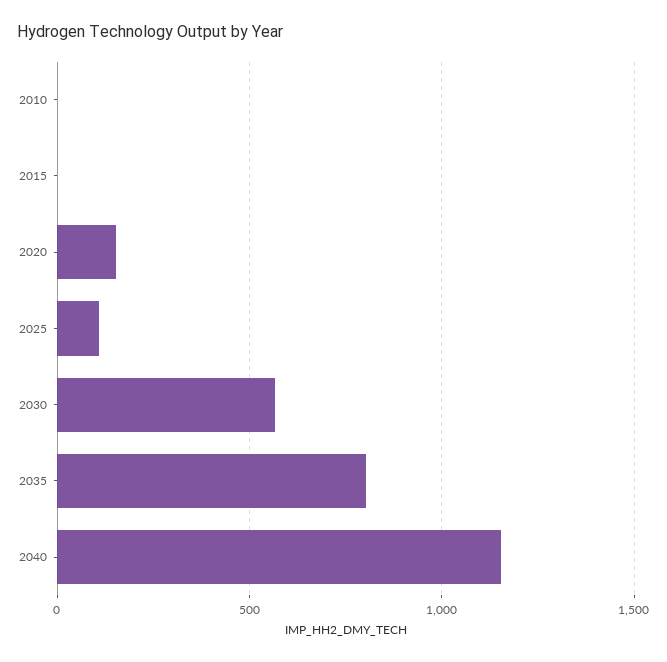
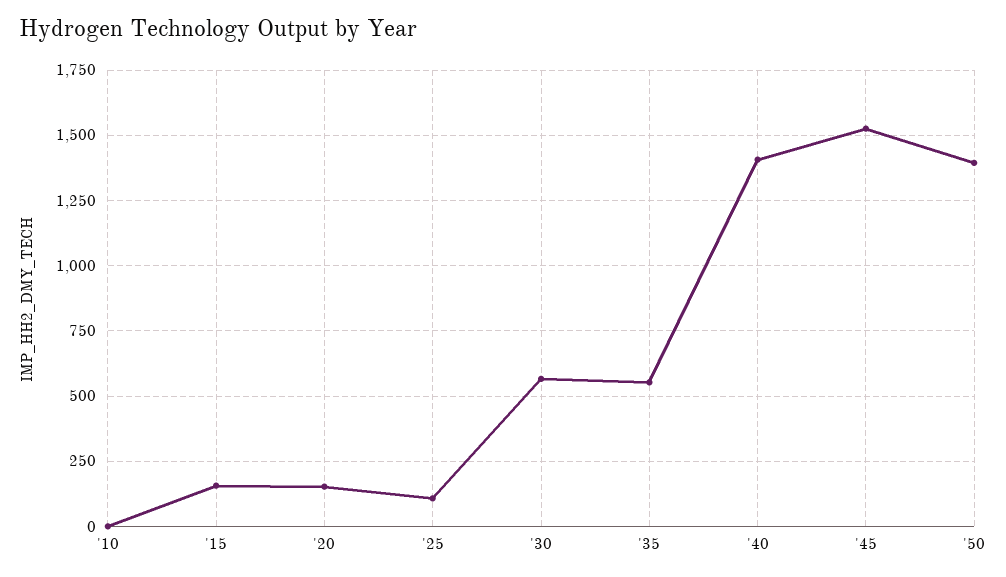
2015: 0 -> 150
2035: 800 -> 550
2040: 1150 -> 1400
'45: none -> 1525
'50: none -> 1400

